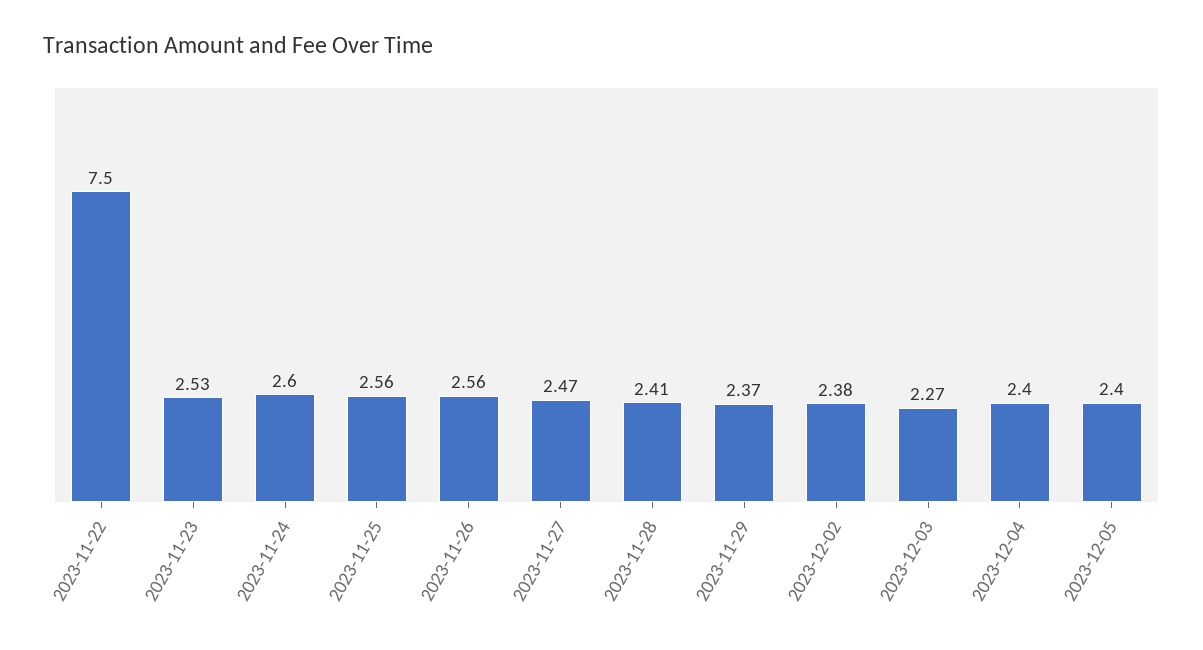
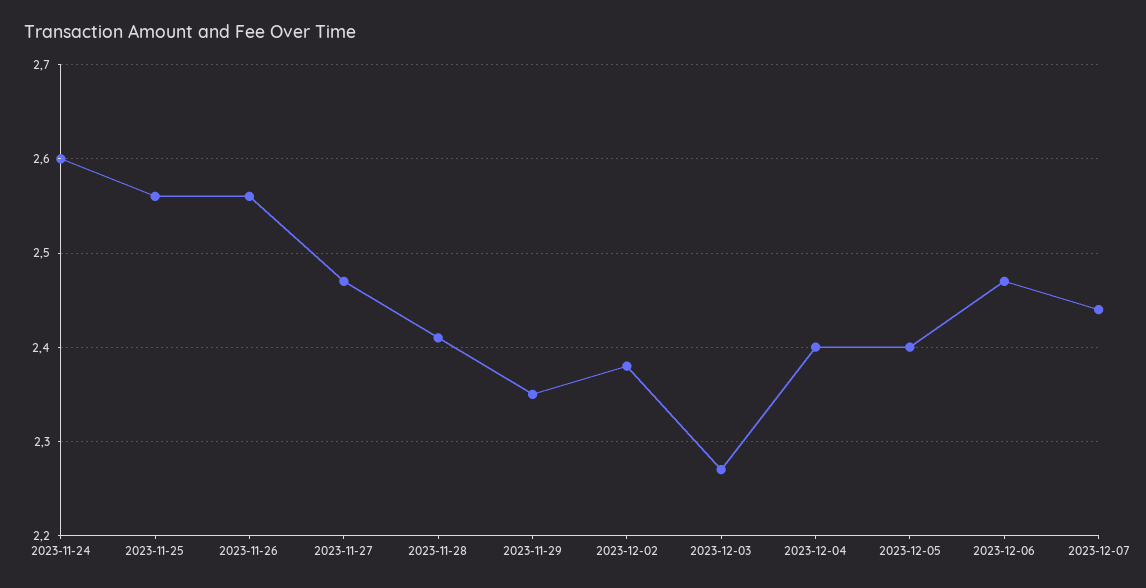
2023-11-22: 7.5 -> none
2023-11-23: 2.53 -> none
2023-11-29: 2.37 -> 2.35
2023-12-06: none -> 2.47
2023-12-07: none -> 2.44

